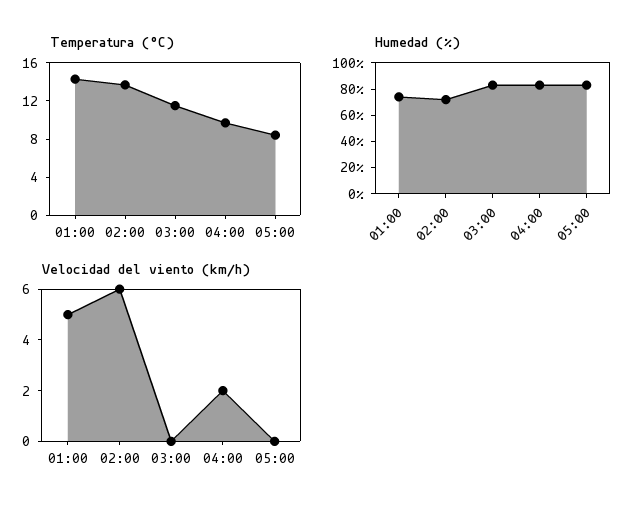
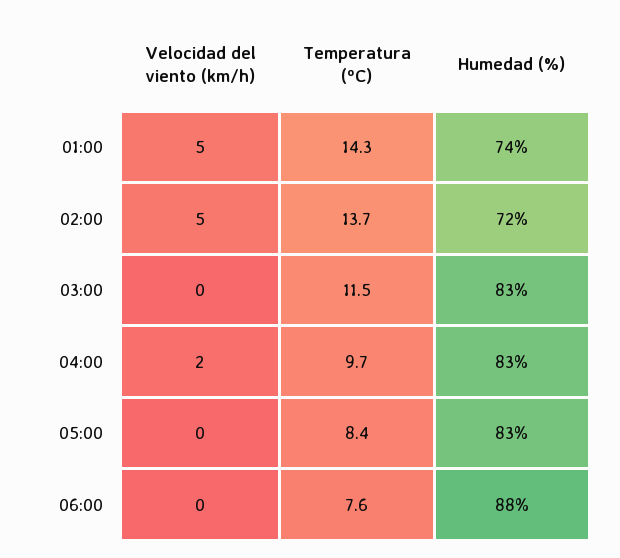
Velocidad del viento (km/h), 02:00: 6 -> 5
Velocidad del viento (km/h), 06:00: none -> 0
Temperatura (ºC), 06:00: none -> 7.6
Humedad (%), 06:00: none -> 88

